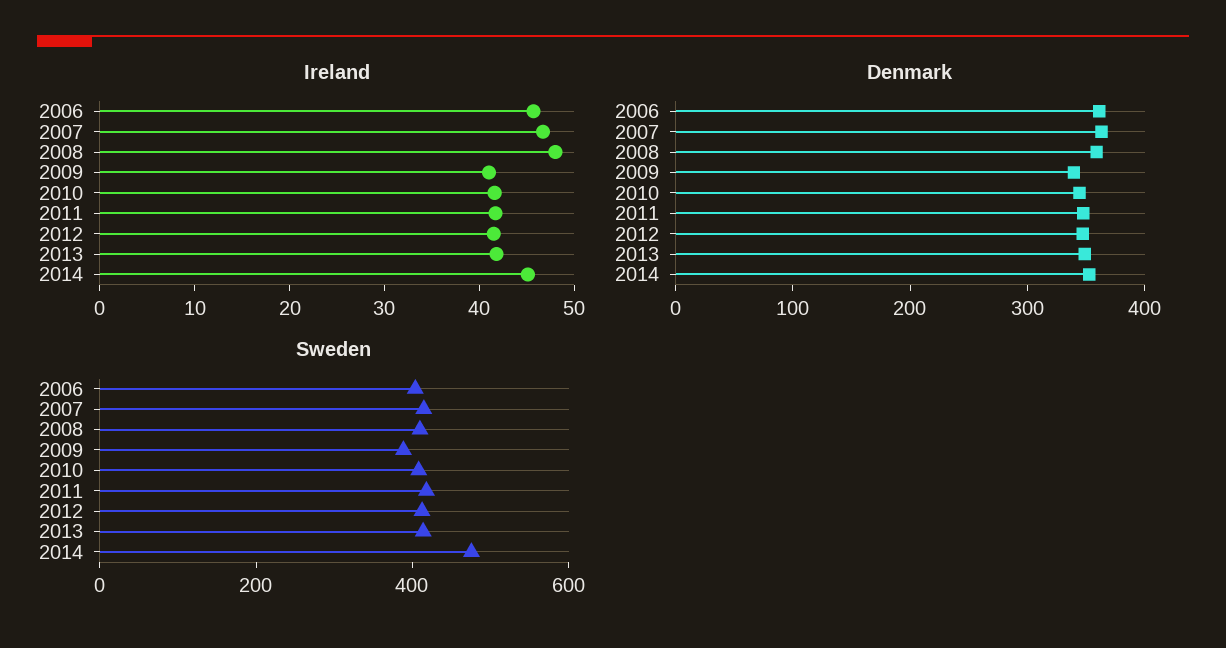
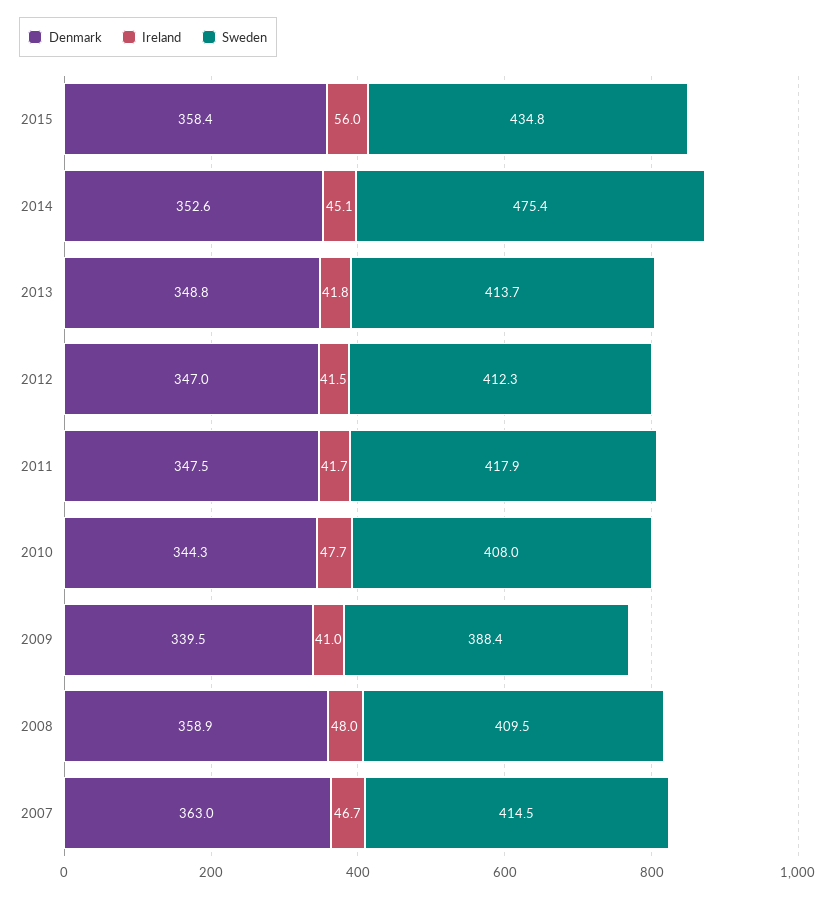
Ireland, 2006: 46 -> none
Ireland, 2010: 42 -> 47.7
Denmark, 2006: 360 -> none
Sweden, 2006: 400 -> none
Denmark, 2015: none -> 358.4
Ireland, 2015: none -> 56
Sweden, 2015: none -> 434.8

